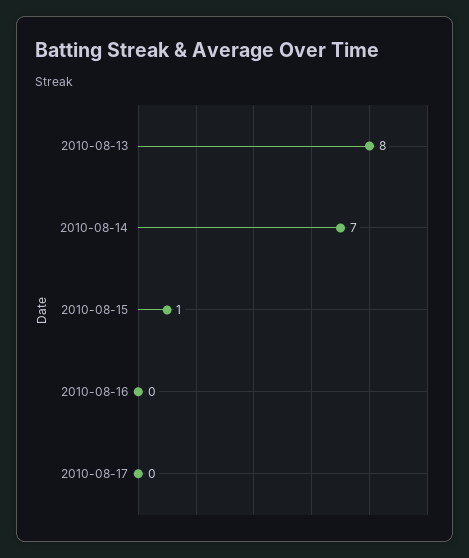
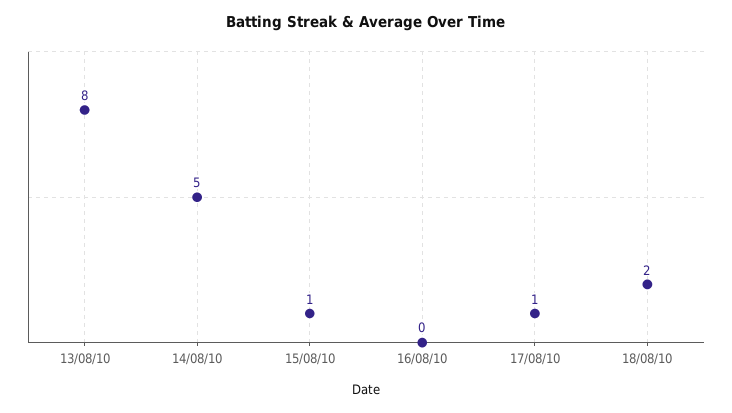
2010-08-14: 7 -> 5
2010-08-17: 0 -> 1
18/08/10: none -> 2

